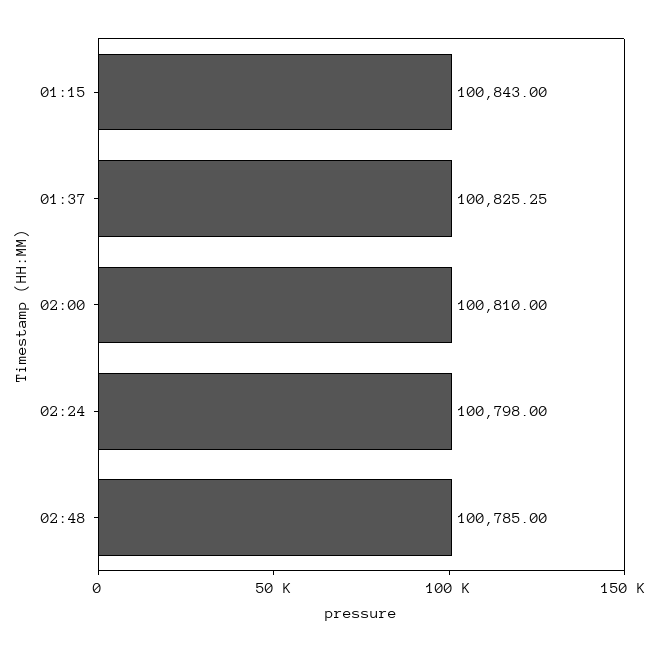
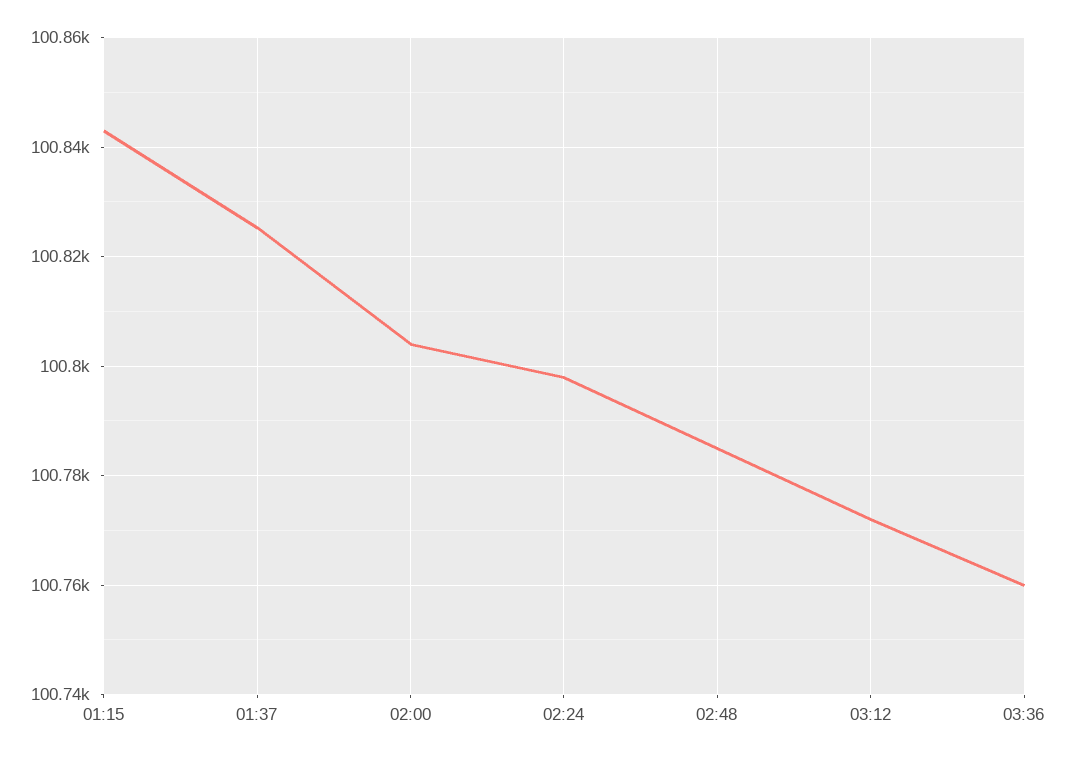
02:00: 100810 -> 100804
03:12: none -> 100772
03:36: none -> 100760

